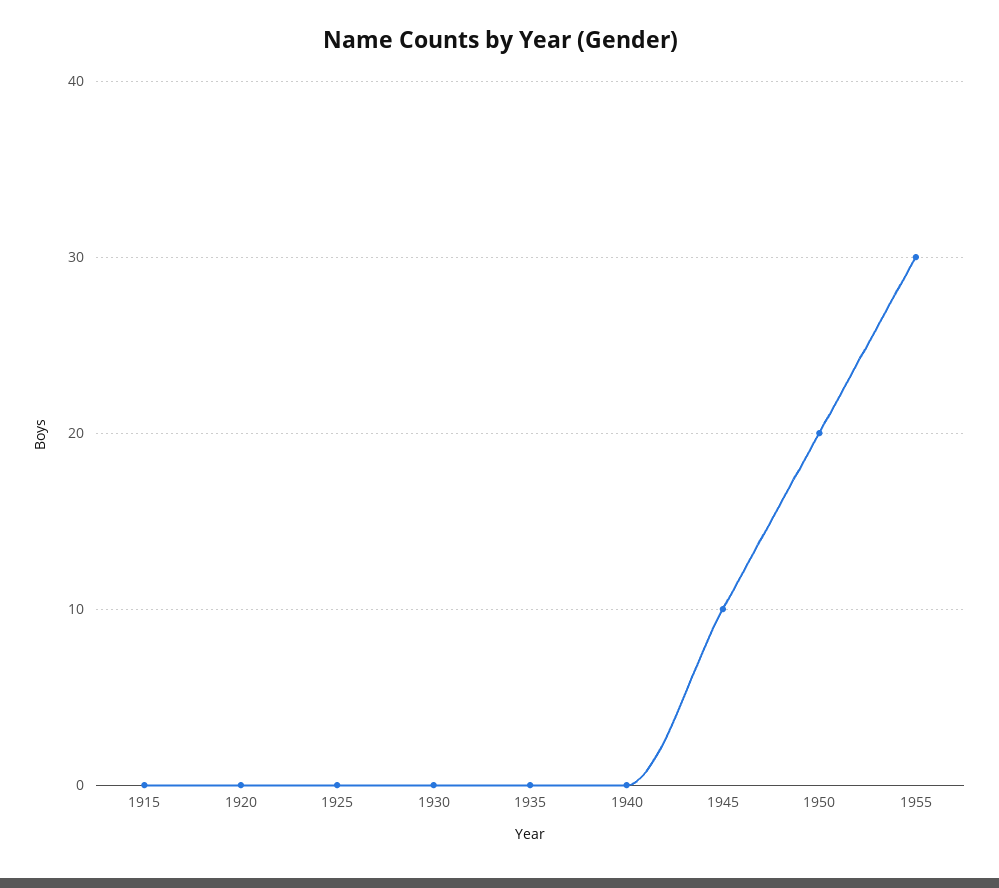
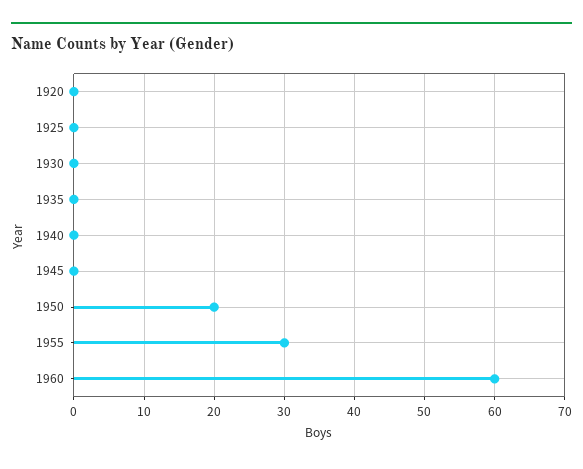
1915: 0 -> none
1945: 10 -> 0
1960: none -> 60

